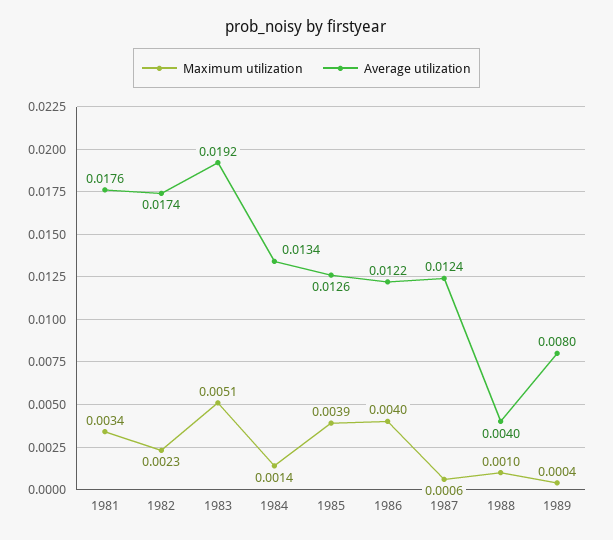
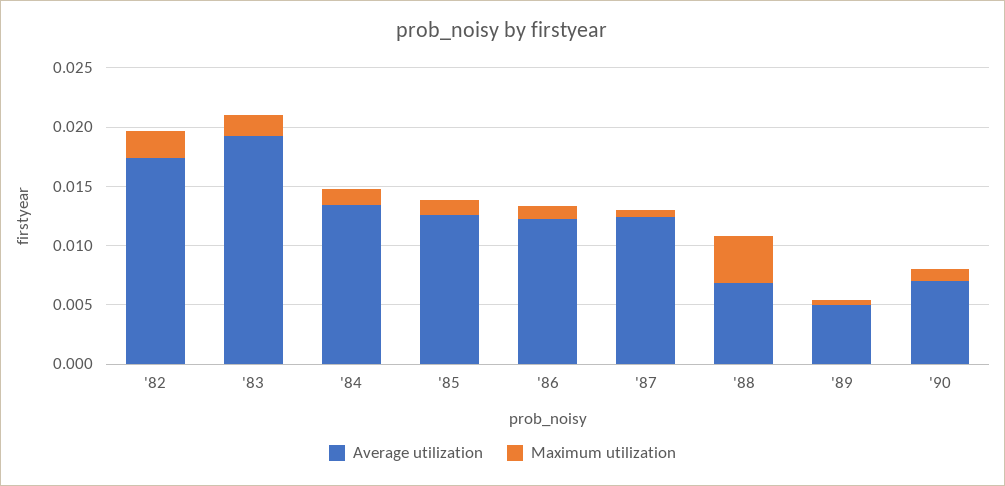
Maximum utilization, 1981: 0.0034 -> none
Average utilization, 1981: 0.0176 -> none
Maximum utilization, 1983: 0.0051 -> 0.002
Maximum utilization, 1985: 0.0039 -> 0.001
Maximum utilization, 1986: 0.004 -> 0.001
Maximum utilization, 1988: 0.001 -> 0.004
Average utilization, 1988: 0.004 -> 0.007
Average utilization, 1989: 0.008 -> 0.005
Average utilization, '90: none -> 0.007
Maximum utilization, '90: none -> 0.001

